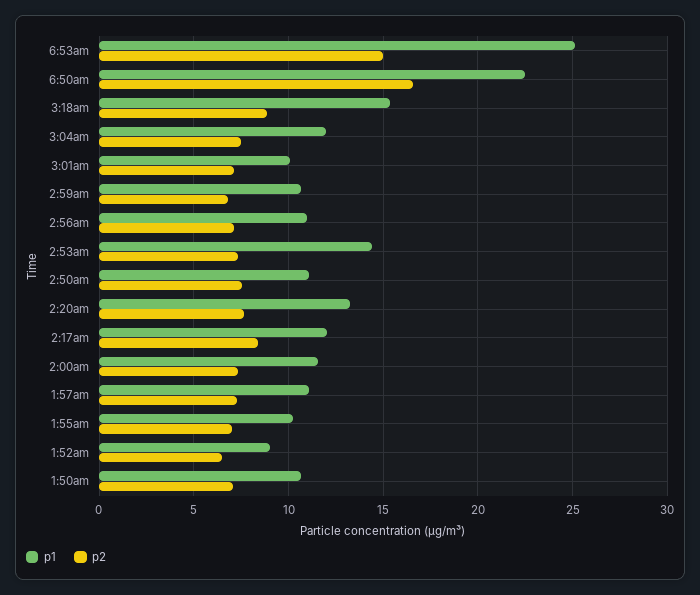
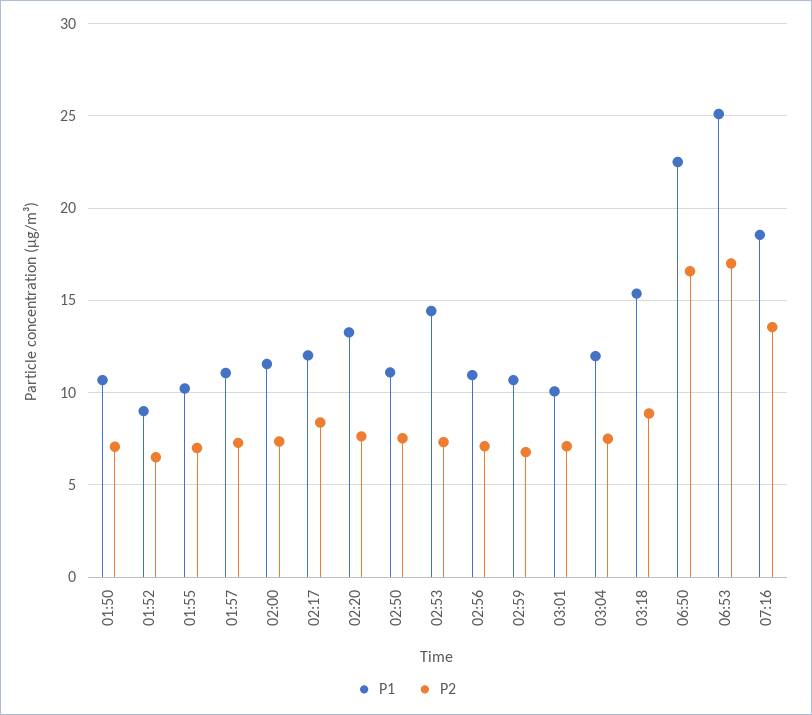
p2, 6:53am: 15 -> 17
p1, 07:16: none -> 18.5
p2, 07:16: none -> 13.5

